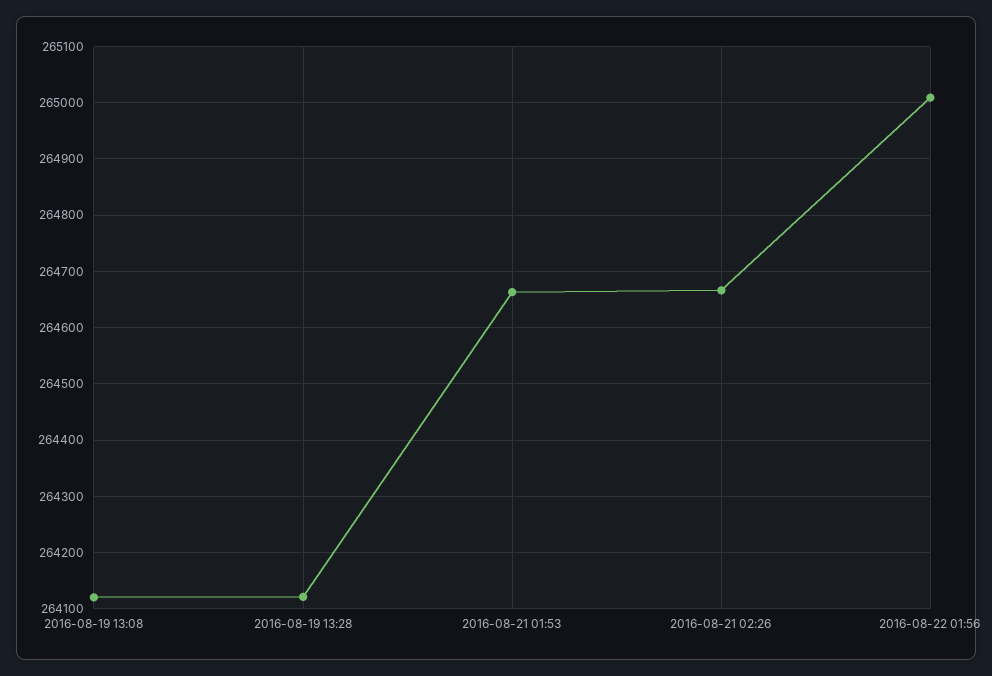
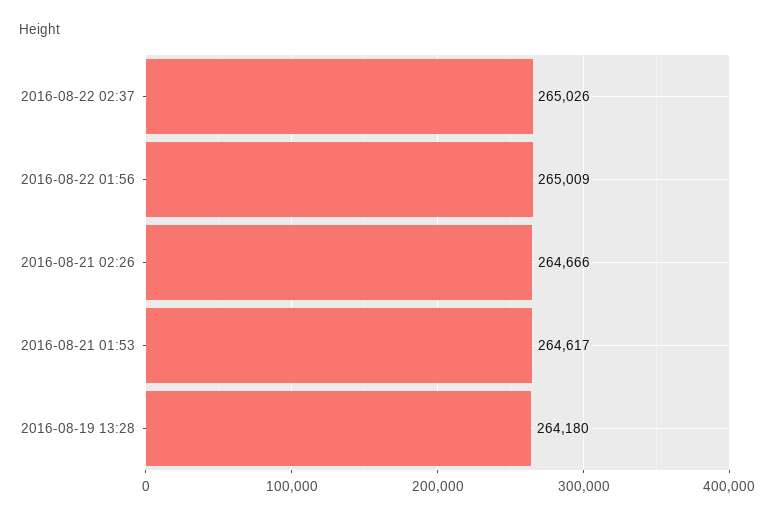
2016-08-19 13:08: 264120 -> none
2016-08-19 13:28: 264120 -> 264180
2016-08-21 01:53: 264660 -> 264617
2016-08-22 02:37: none -> 265026

